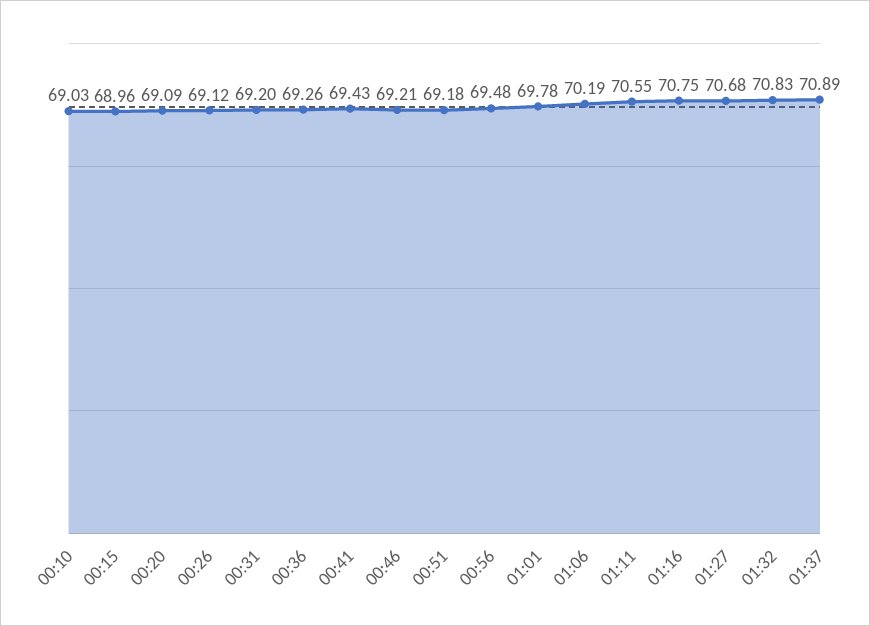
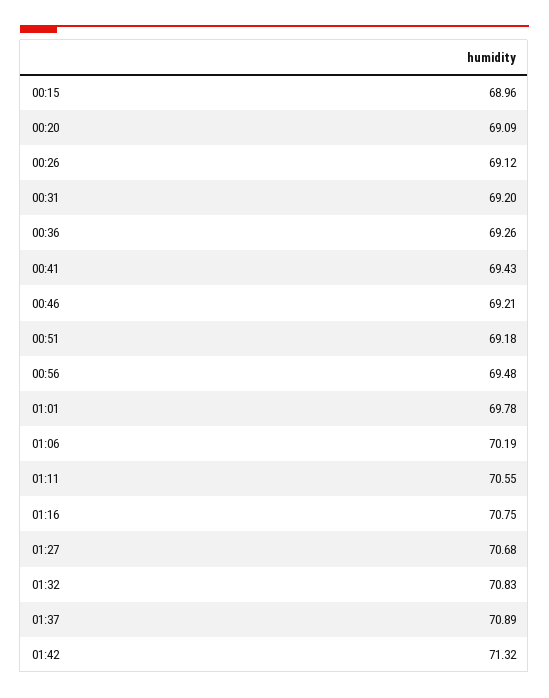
00:10: 69.03 -> none
01:42: none -> 71.32

